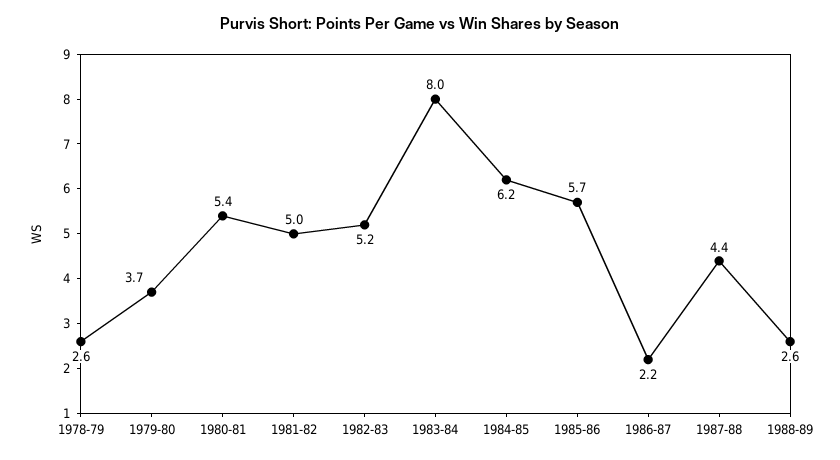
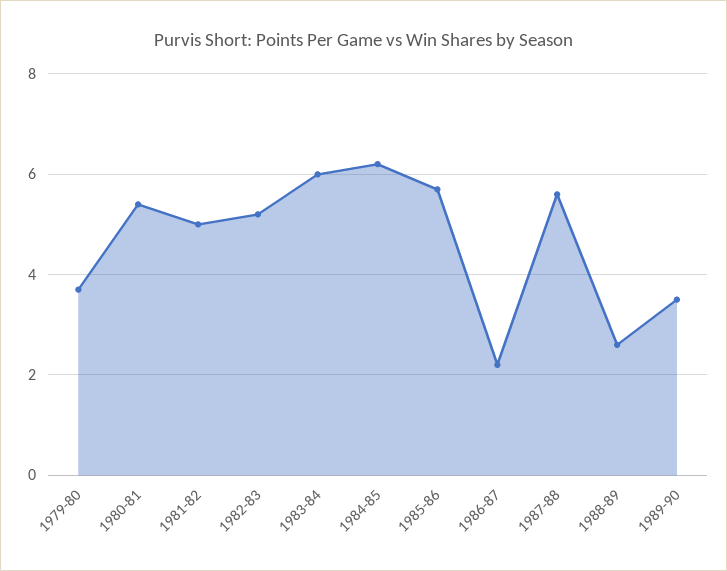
1978-79: 2.6 -> none
1983-84: 8 -> 6
1987-88: 4.4 -> 5.5
1989-90: none -> 3.5

